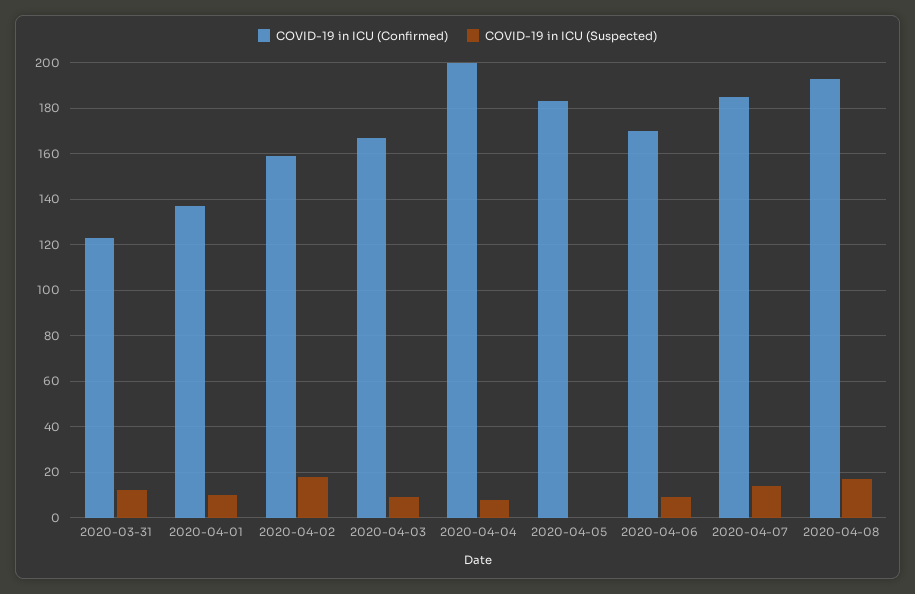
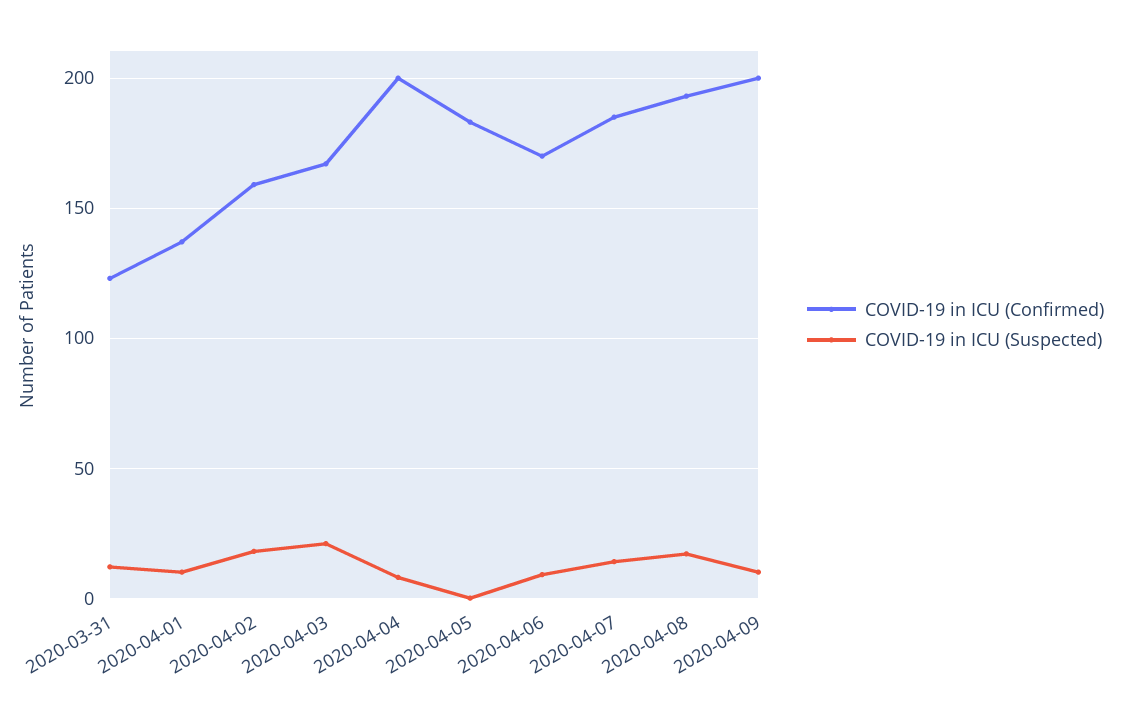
COVID-19 in ICU (Suspected), 2020-04-03: 10 -> 20
COVID-19 in ICU (Confirmed), 2020-04-09: none -> 200
COVID-19 in ICU (Suspected), 2020-04-09: none -> 10

